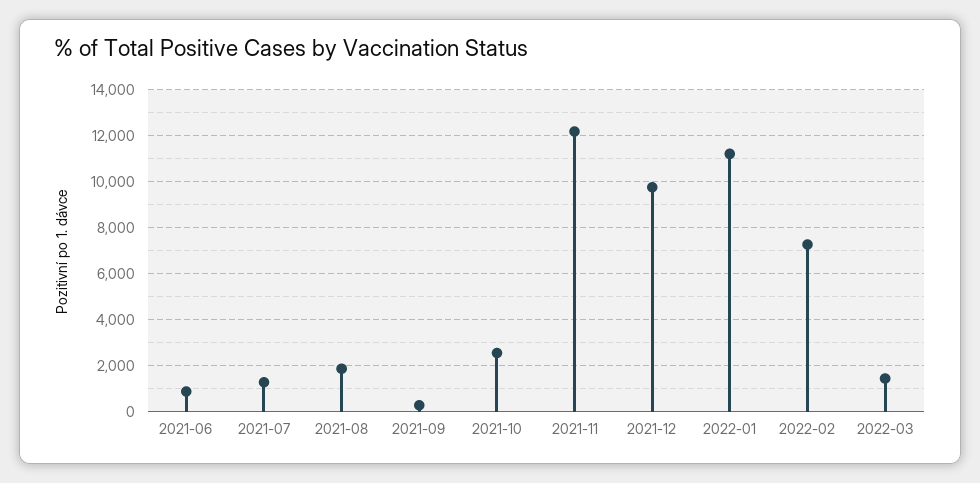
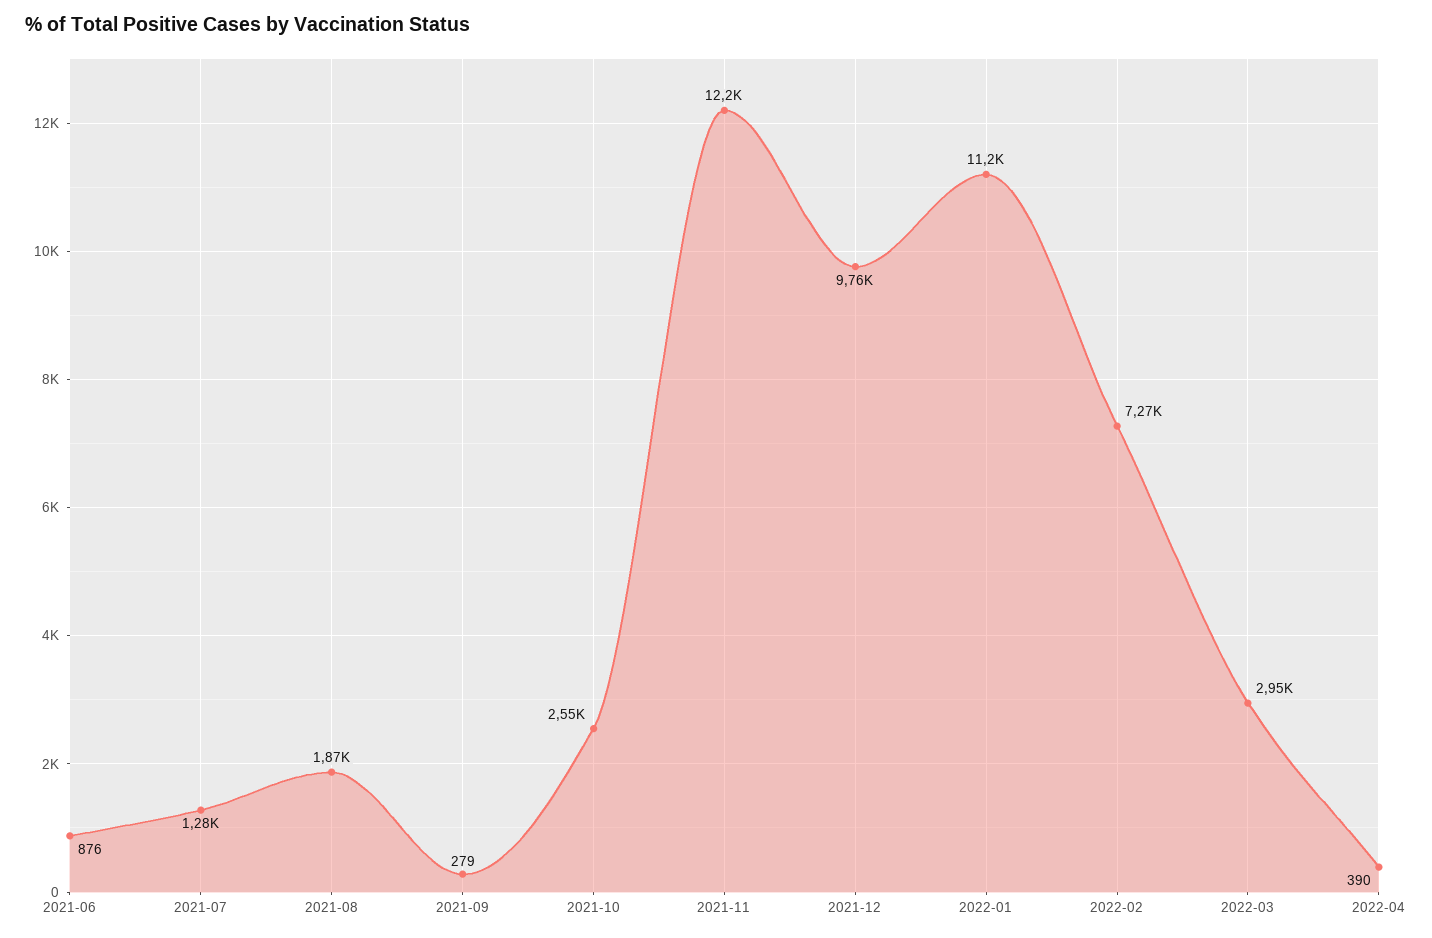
2022-03: 1500 -> 2950
2022-04: none -> 390

